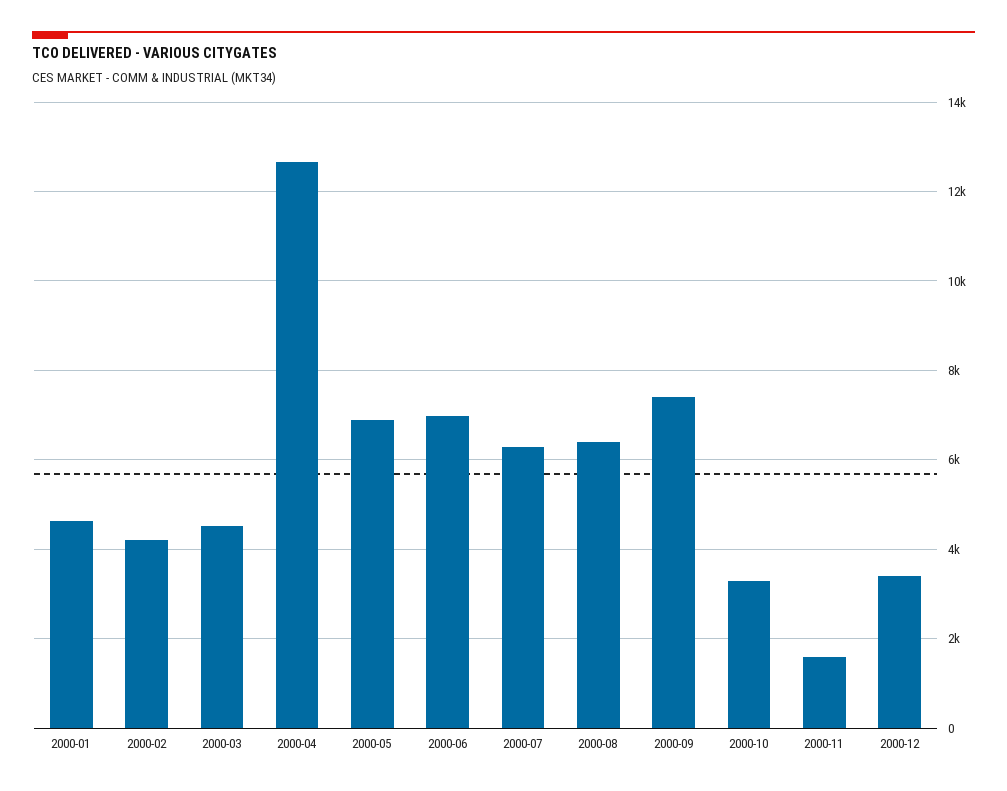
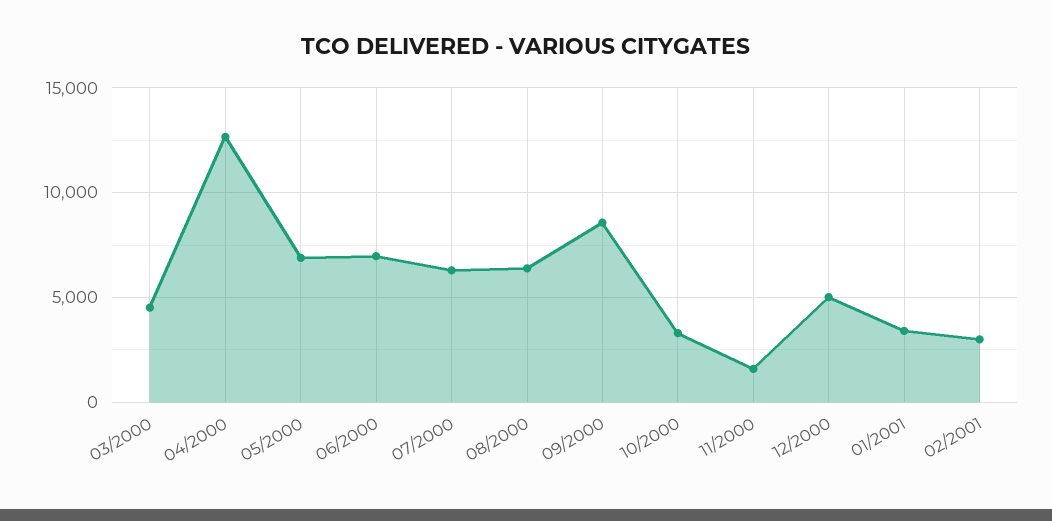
2000-01: 4600 -> none
2000-02: 4200 -> none
2000-09: 7400 -> 8500
2000-12: 3400 -> 5000
01/2001: none -> 3500
02/2001: none -> 3000

